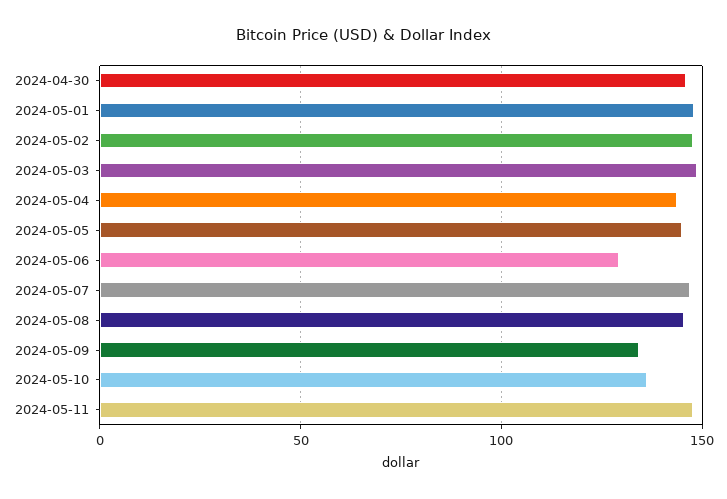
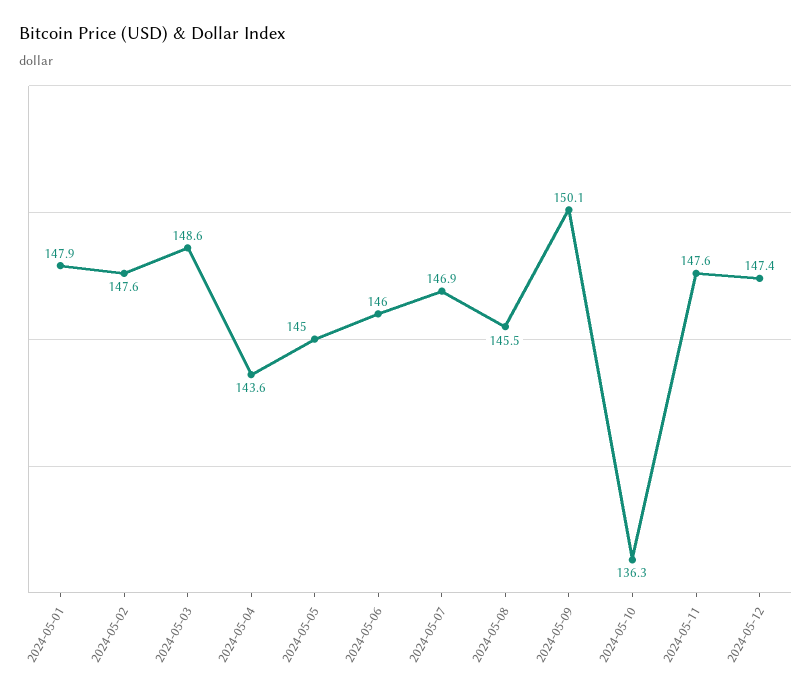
2024-04-30: 145 -> none
2024-05-06: 130 -> 146
2024-05-09: 135 -> 150.1
2024-05-12: none -> 147.4

